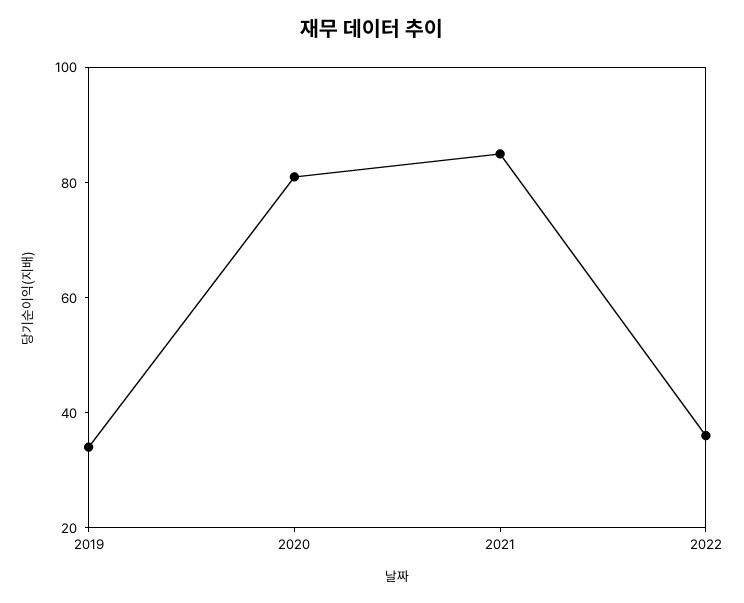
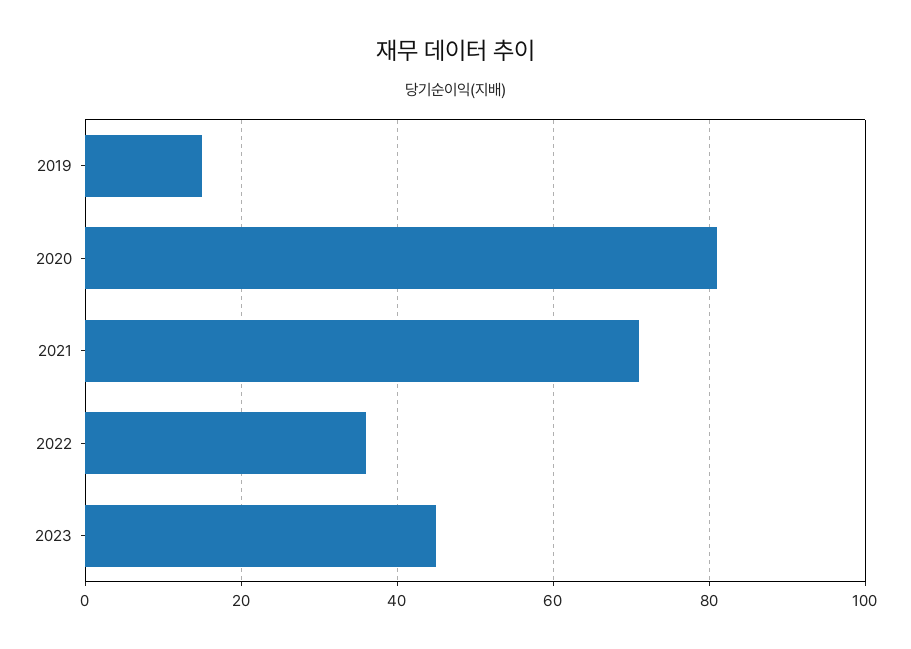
2019: 35 -> 15
2021: 85 -> 70
2023: none -> 45

